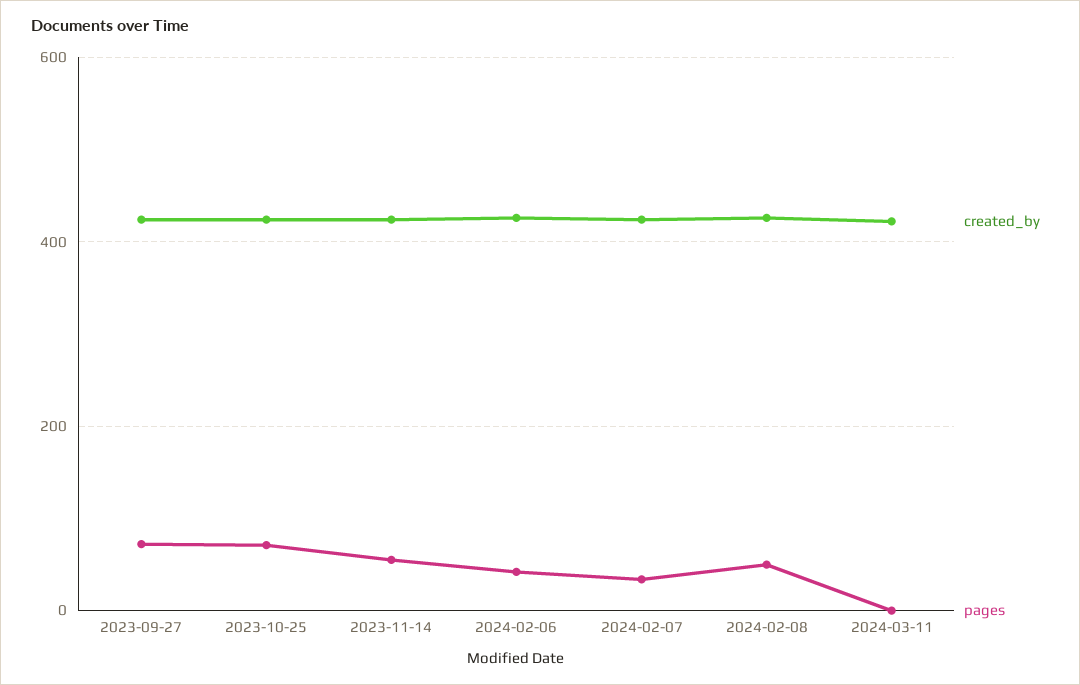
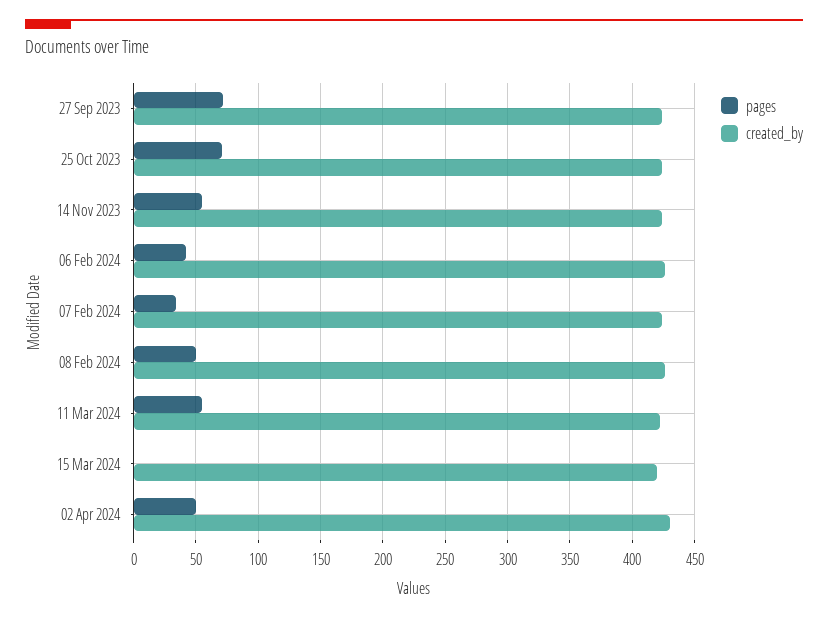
pages, 2024-03-11: 0 -> 55
pages, 15 Mar 2024: none -> 0
created_by, 15 Mar 2024: none -> 420
pages, 02 Apr 2024: none -> 50
created_by, 02 Apr 2024: none -> 430

